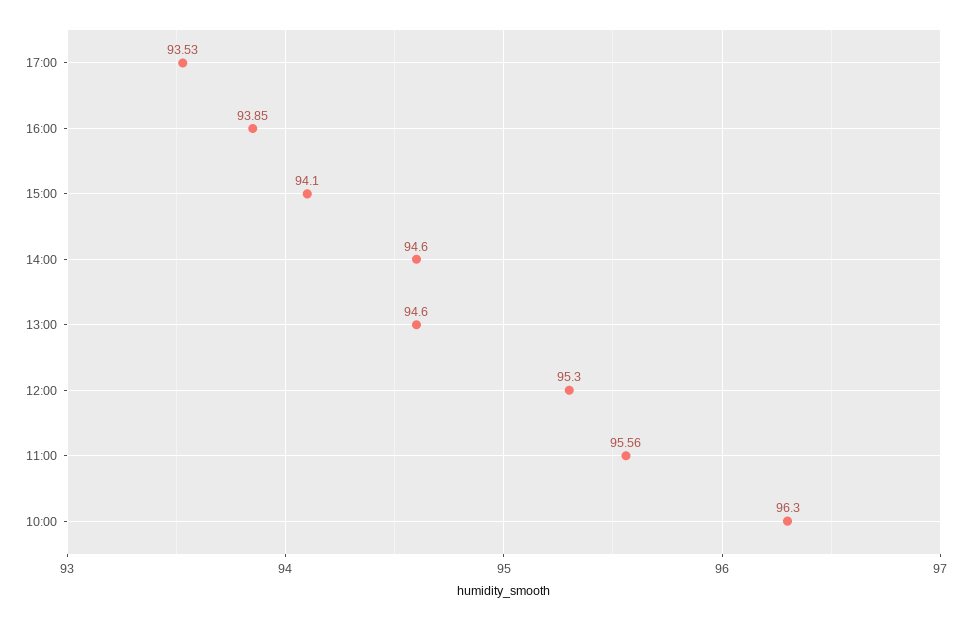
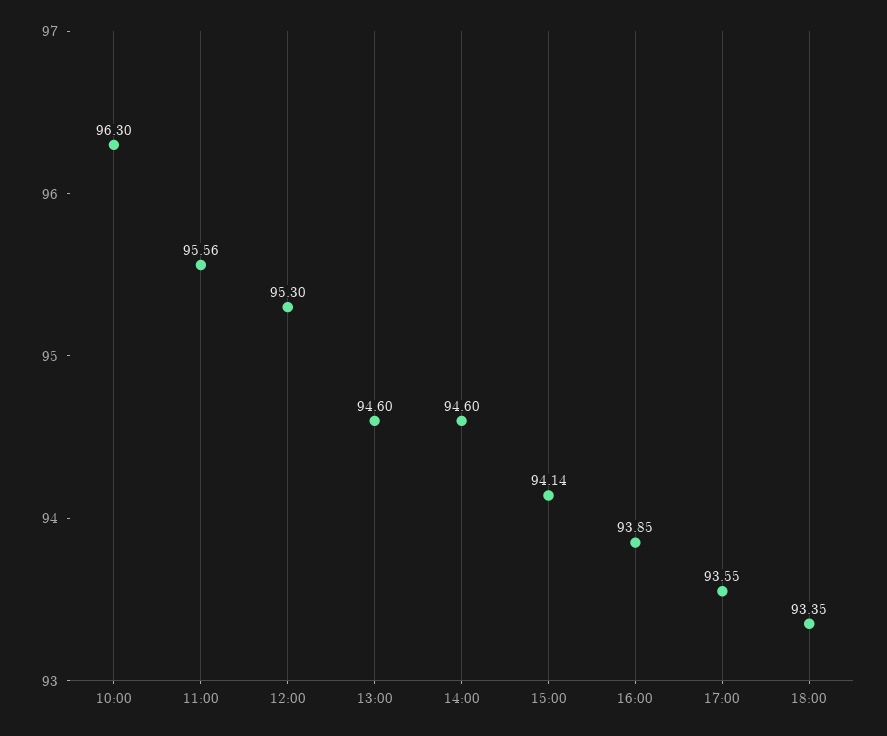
17:00: 93.53 -> 93.55
15:00: 94.1 -> 94.14
18:00: none -> 93.35

